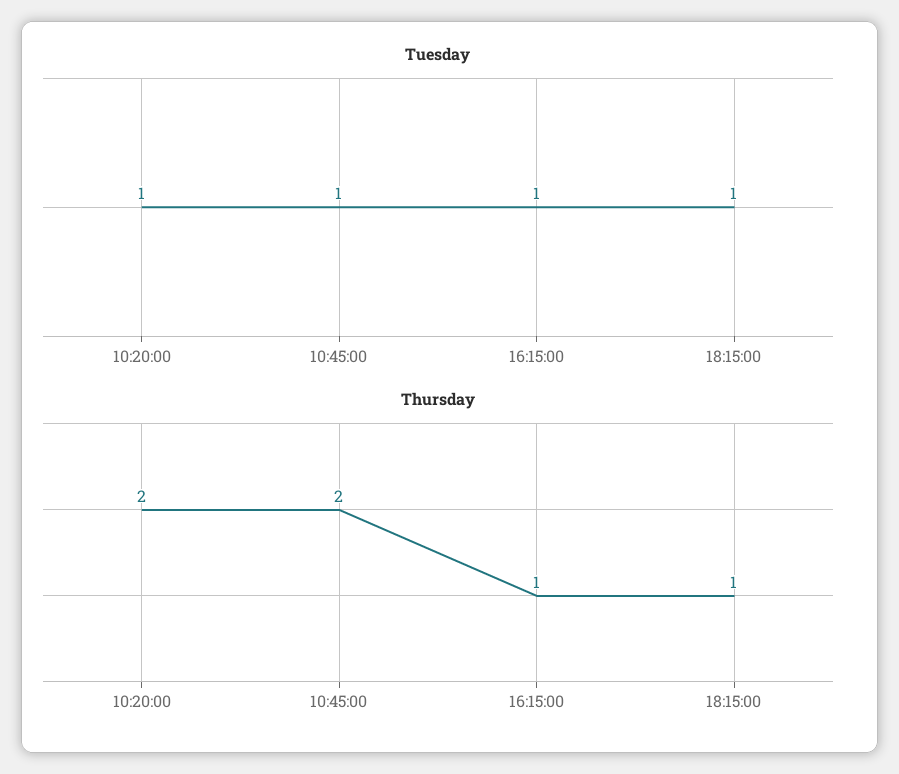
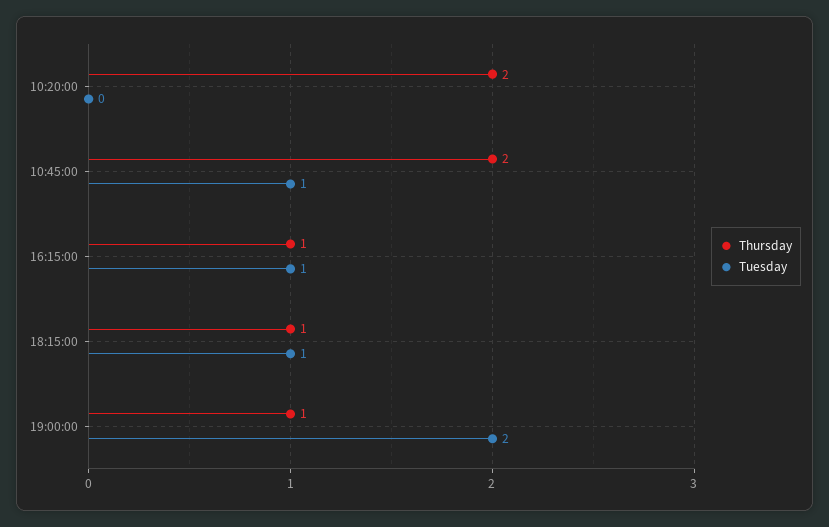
Tuesday, 10:20:00: 1 -> 0
Thursday, 19:00:00: none -> 1
Tuesday, 19:00:00: none -> 2

